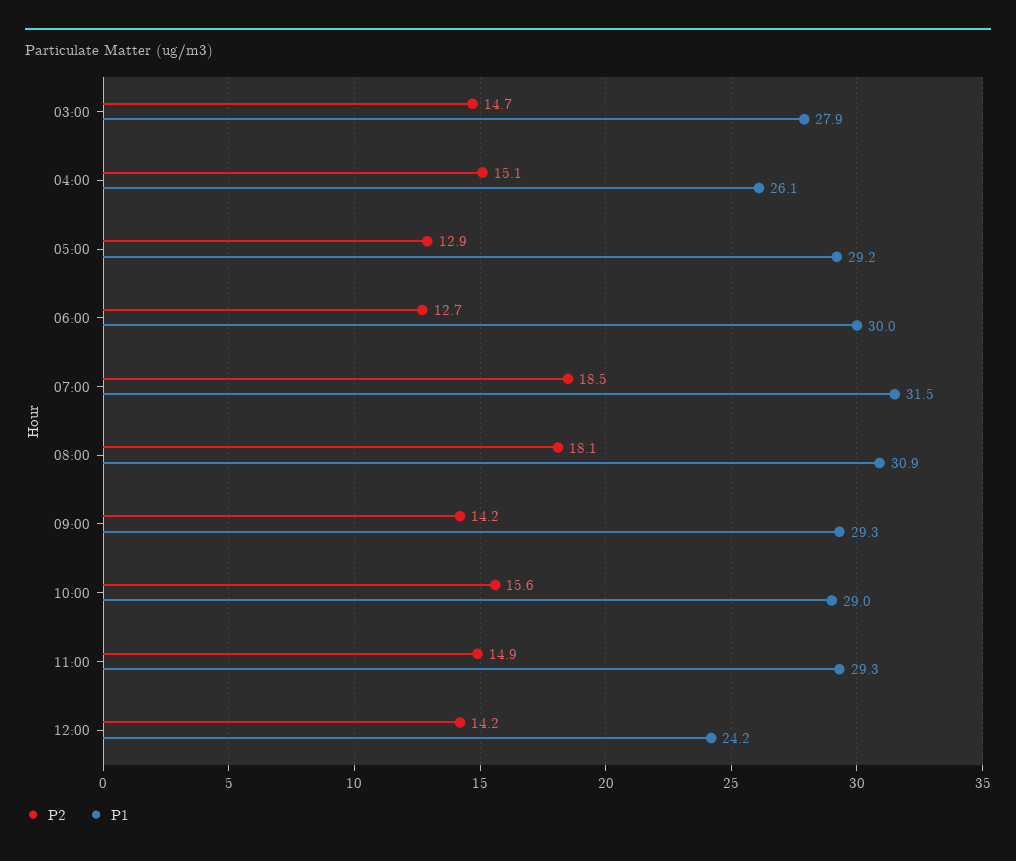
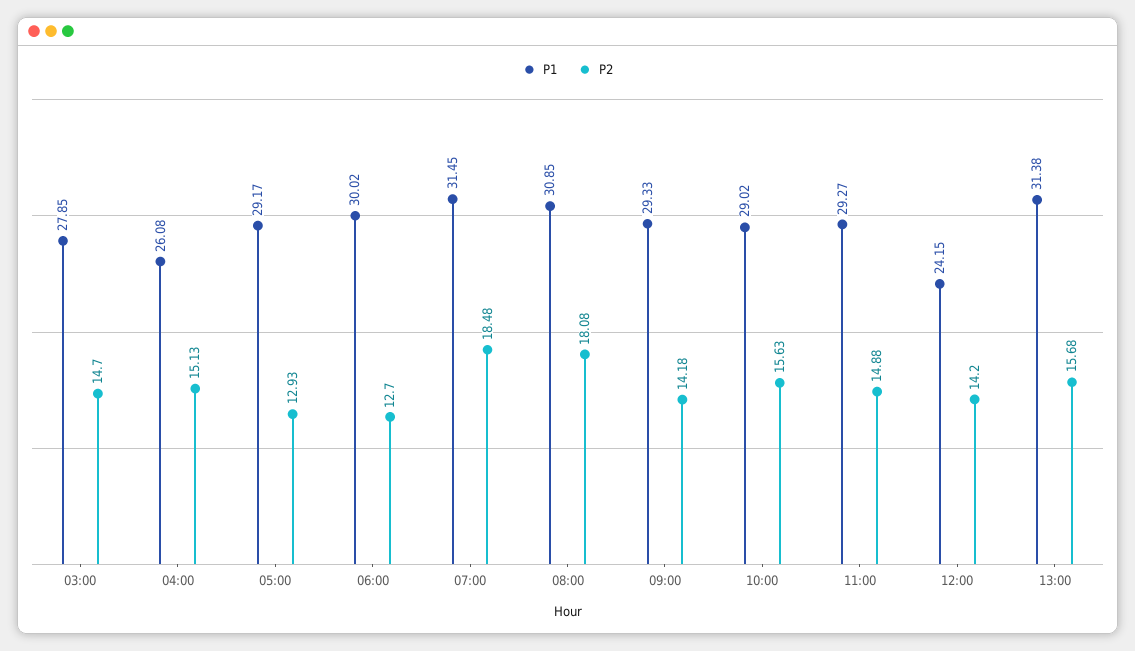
P1, 13:00: none -> 31.38
P2, 13:00: none -> 15.68

